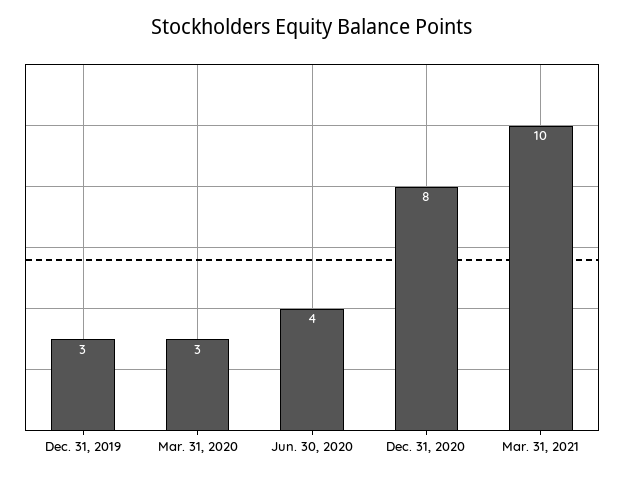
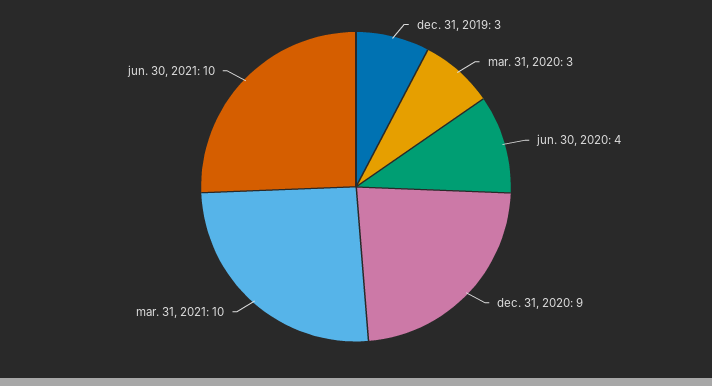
Dec. 31, 2020: 8 -> 9
jun. 30, 2021: none -> 10

